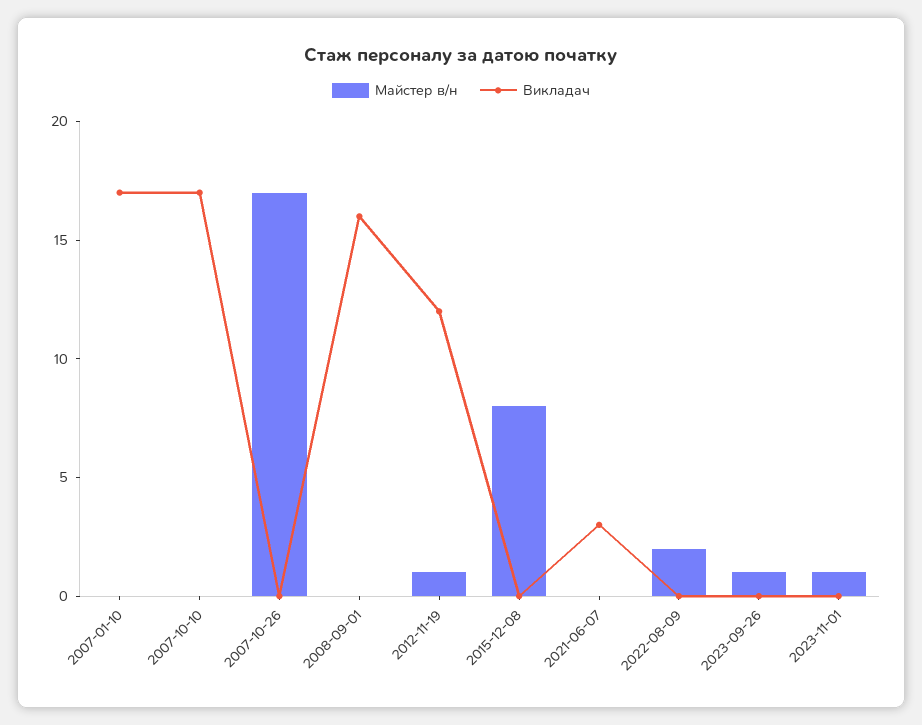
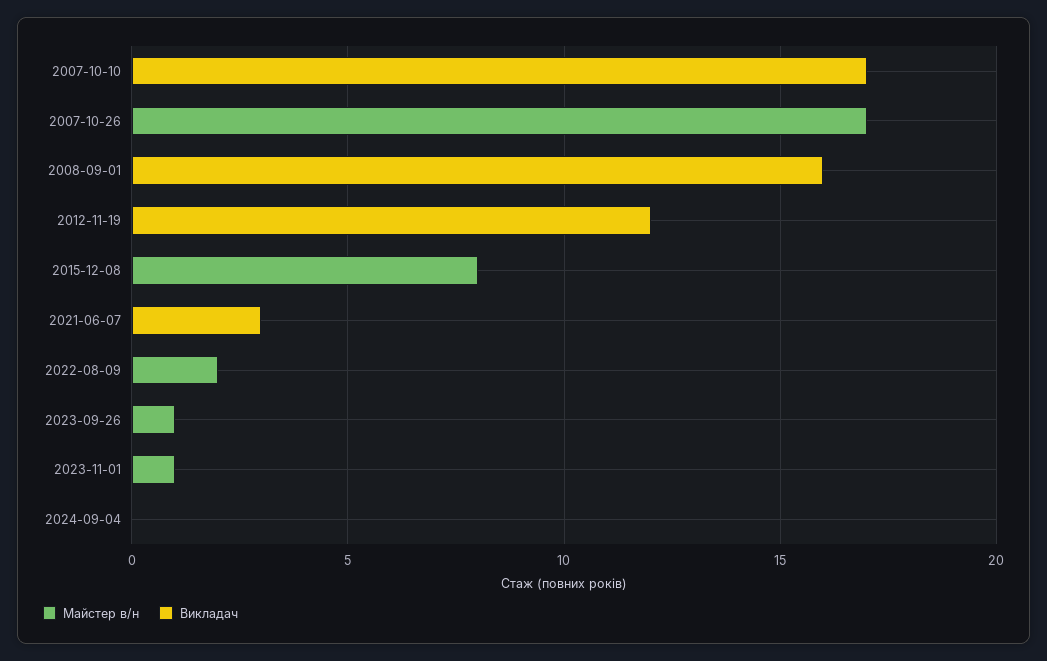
Майстер в/н, 2007-01-10: 0 -> none
Викладач, 2007-01-10: 17 -> none
Майстер в/н, 2012-11-19: 1 -> 0
Майстер в/н, 2024-09-04: none -> 0
Викладач, 2024-09-04: none -> 0

